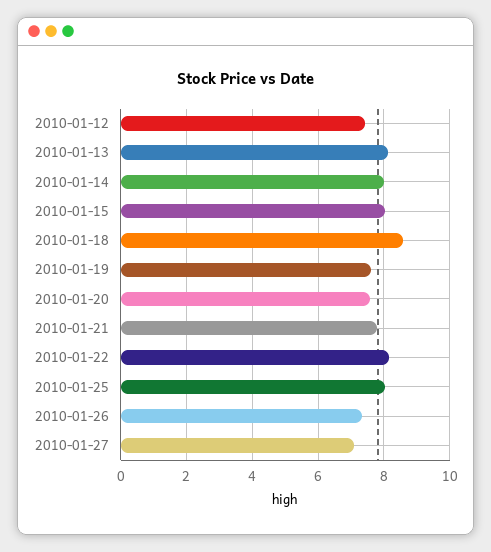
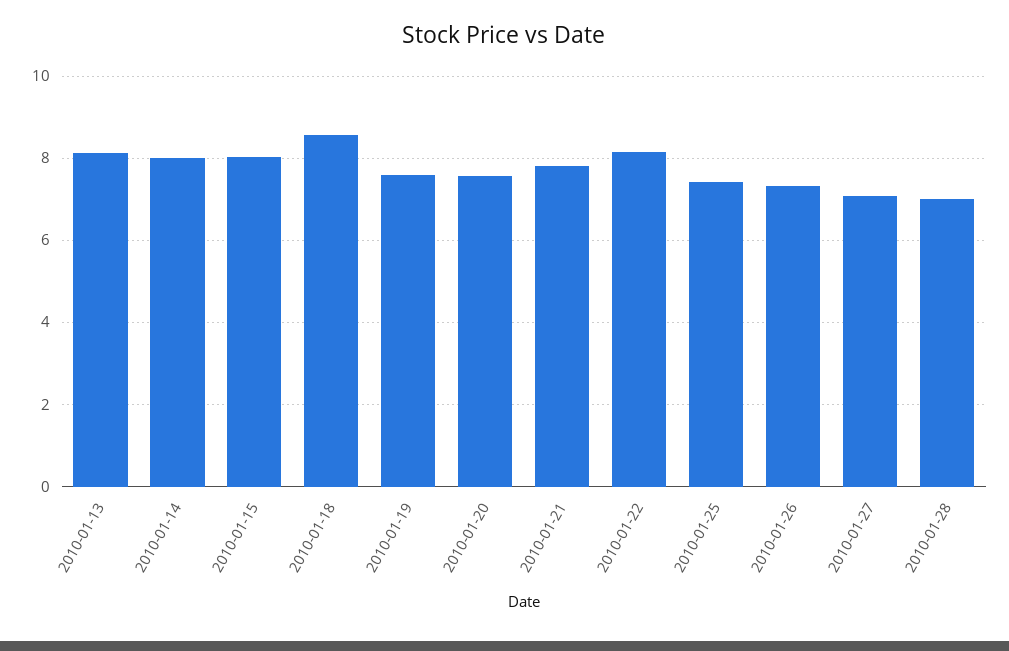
2010-01-12: 7.4 -> none
2010-01-25: 8 -> 7.4
2010-01-28: none -> 7

